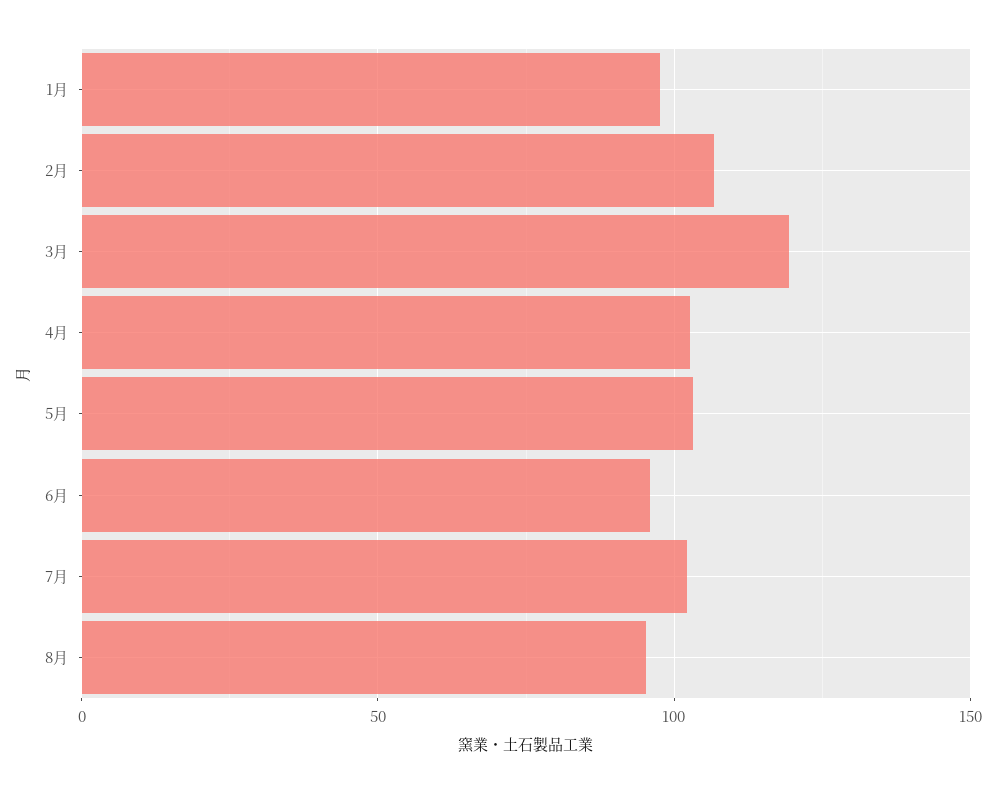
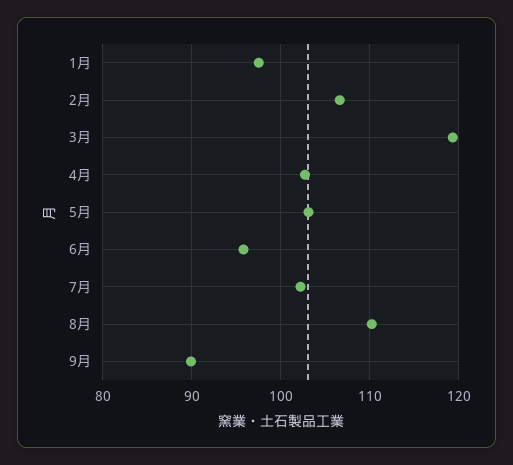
8月: 95 -> 110
9月: none -> 90

